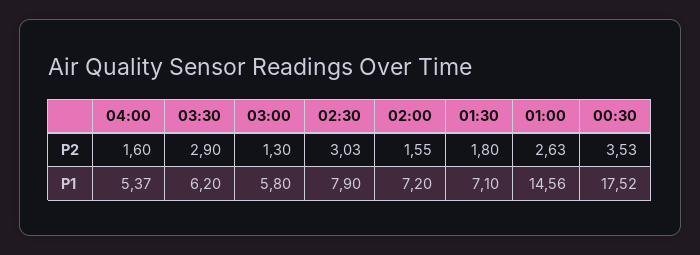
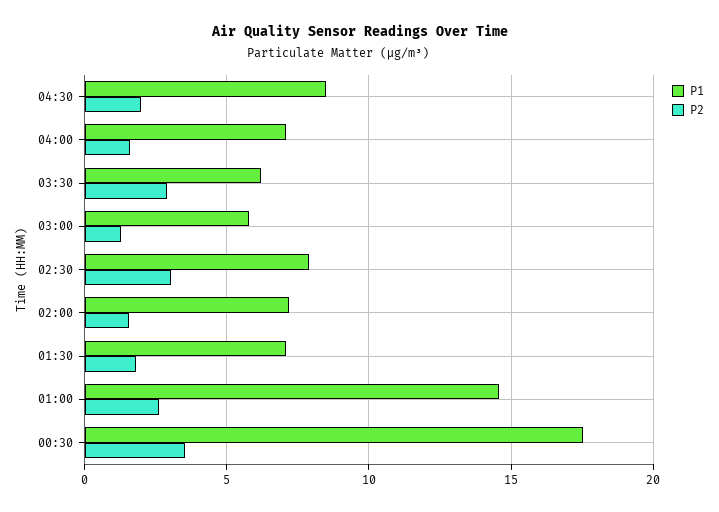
P1, 04:00: 5.37 -> 7
P1, 04:30: none -> 8.5
P2, 04:30: none -> 2

